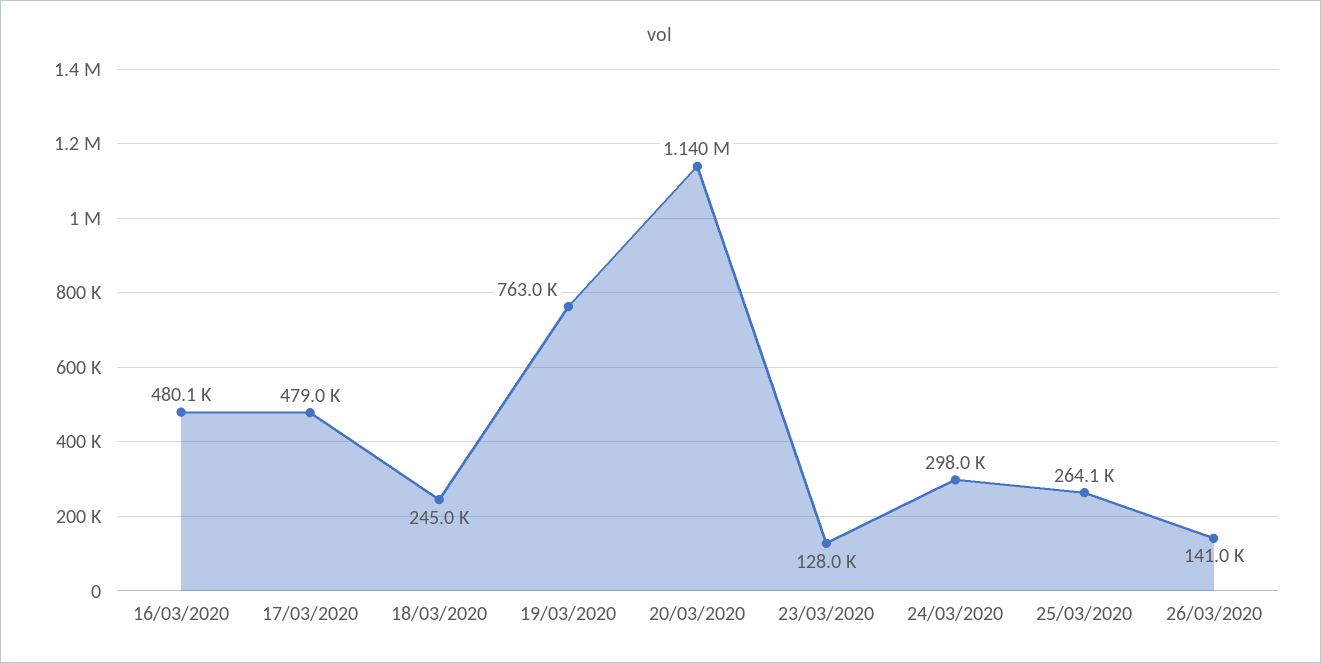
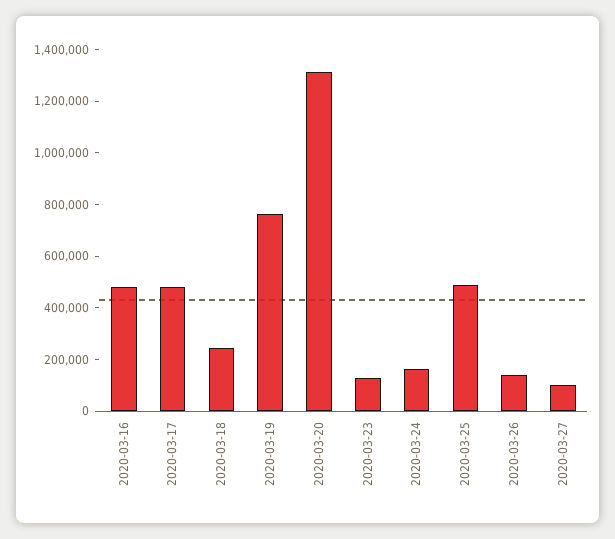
20/03/2020: 1140000 -> 1300000
24/03/2020: 298000 -> 150000
25/03/2020: 264100 -> 500000
2020-03-27: none -> 100000

